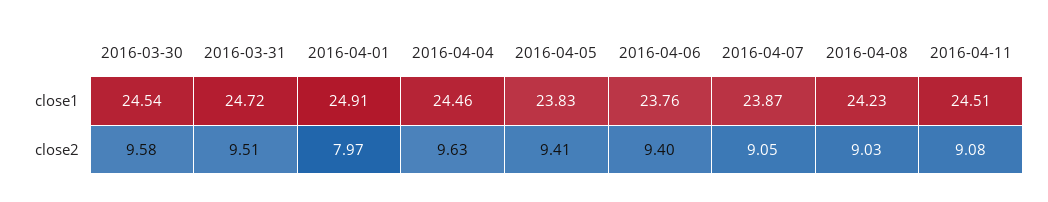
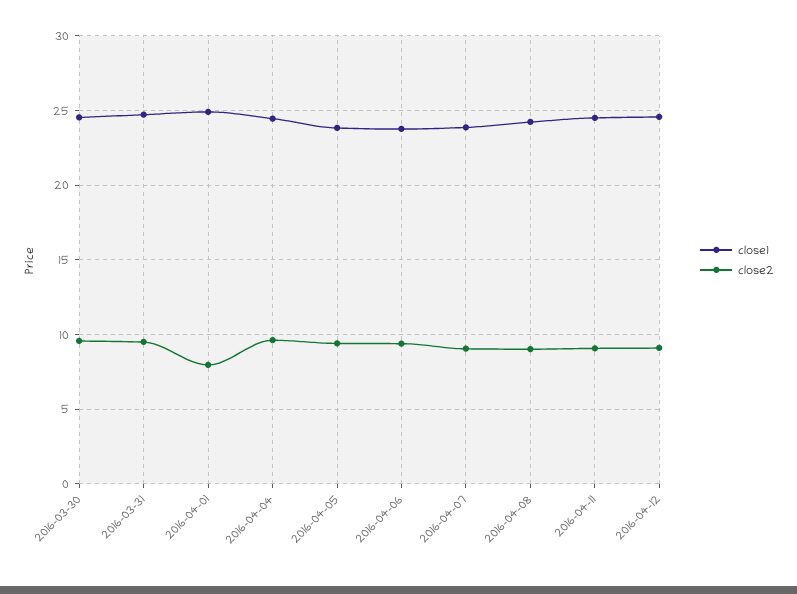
close1, 2016-04-12: none -> 24.5
close2, 2016-04-12: none -> 9

